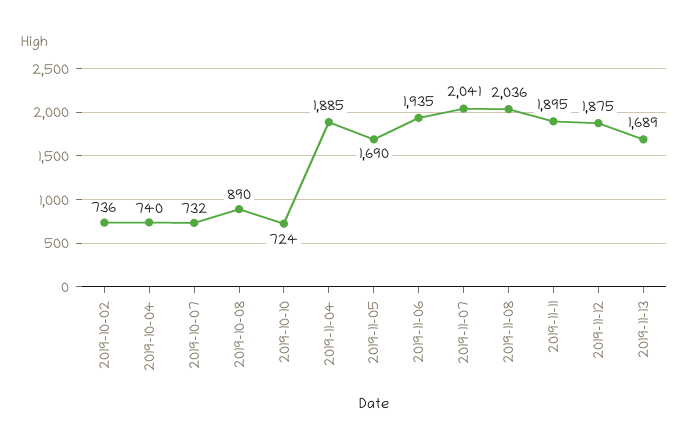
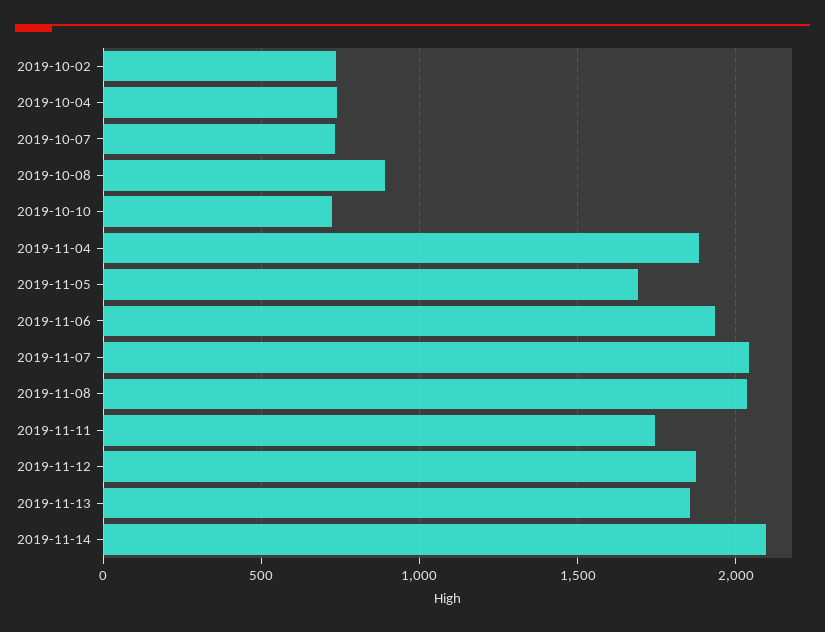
2019-11-11: 1895 -> 1750
2019-11-13: 1689 -> 1850
2019-11-14: none -> 2100

